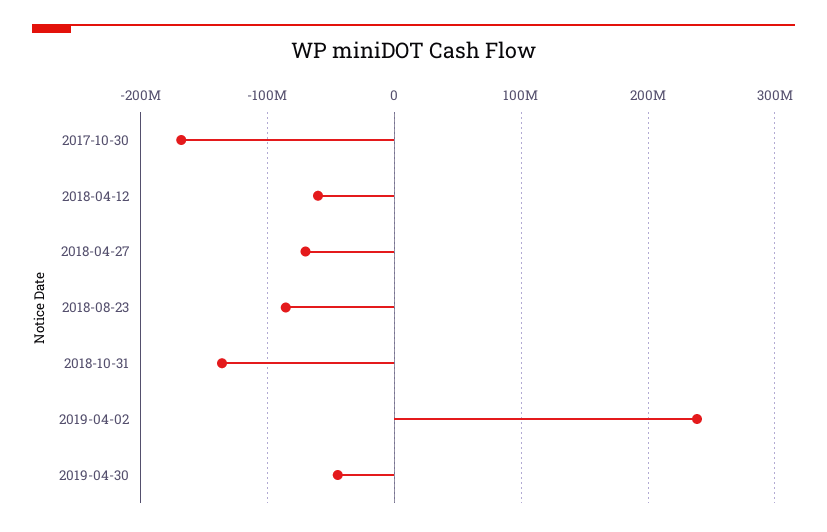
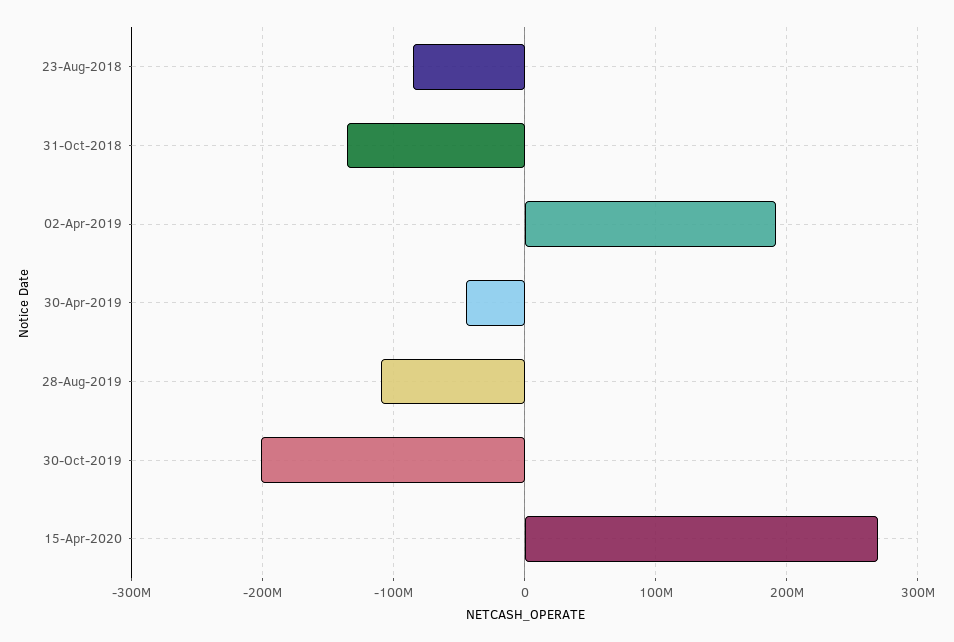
2017-10-30: -170000000 -> none
2018-04-12: -60000000 -> none
2018-04-27: -70000000 -> none
2019-04-02: 240000000 -> 190000000
28-Aug-2019: none -> -110000000
30-Oct-2019: none -> -200000000
15-Apr-2020: none -> 270000000

